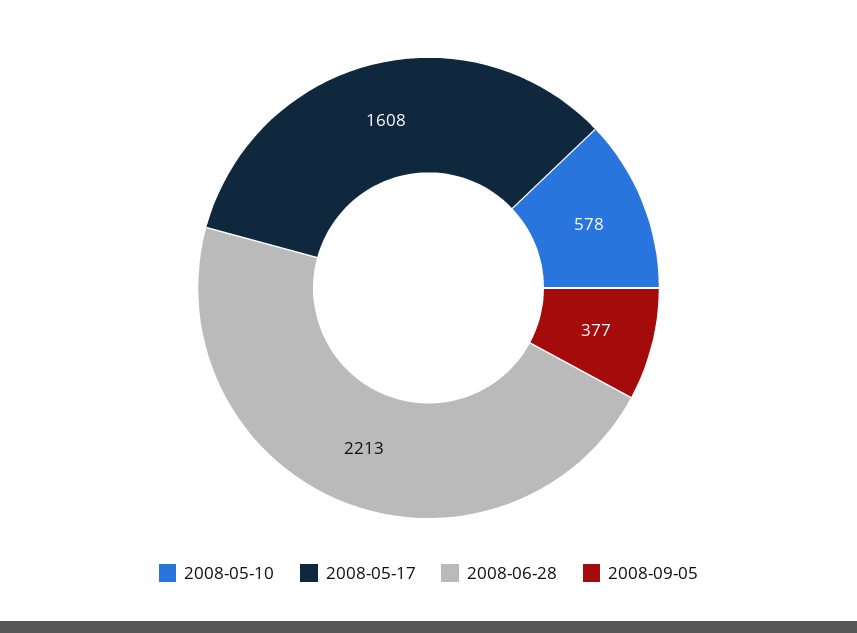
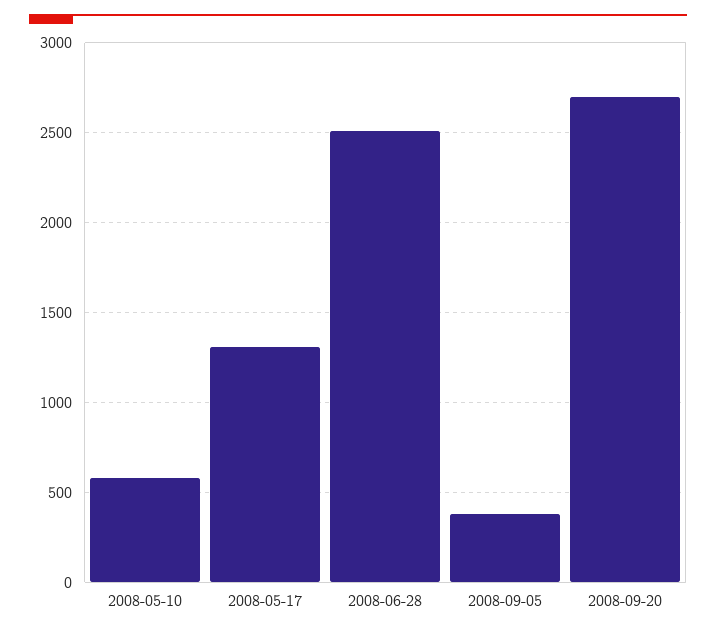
2008-05-17: 1608 -> 1300
2008-06-28: 2213 -> 2500
2008-09-20: none -> 2700

